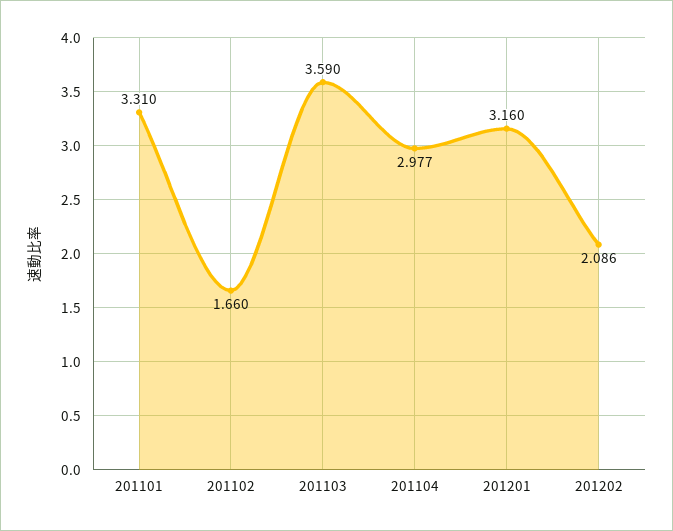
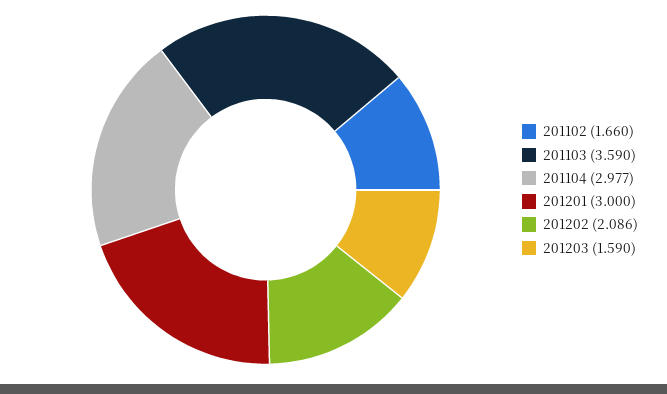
201101: 3.31 -> none
201201: 3.16 -> 3
201203: none -> 1.59

